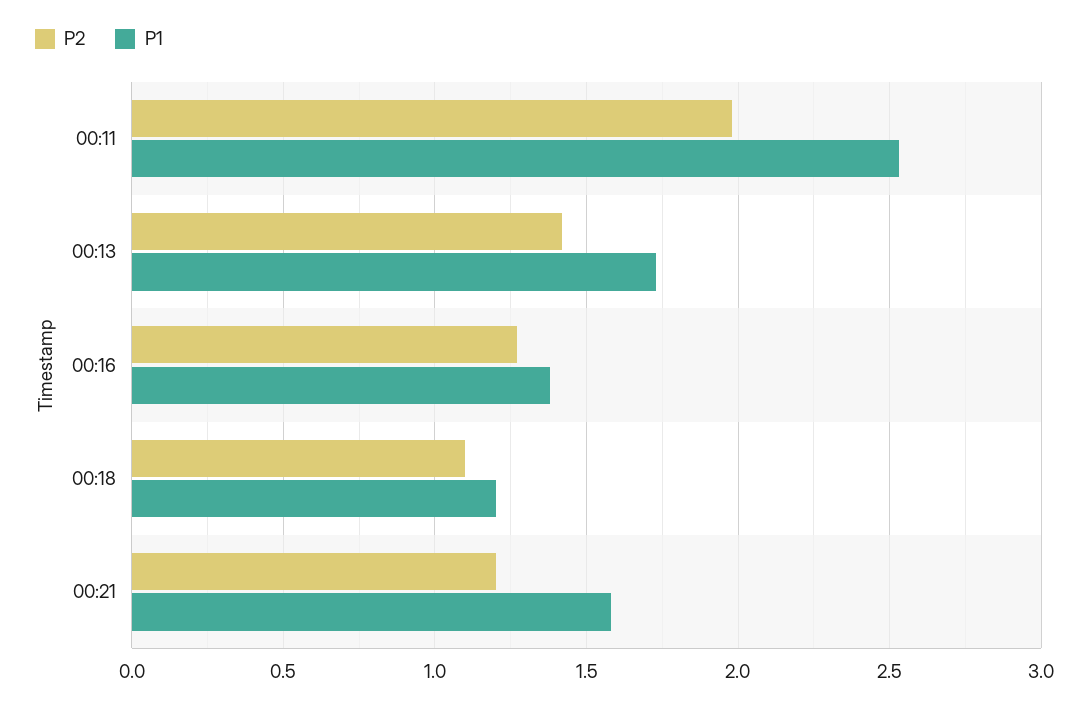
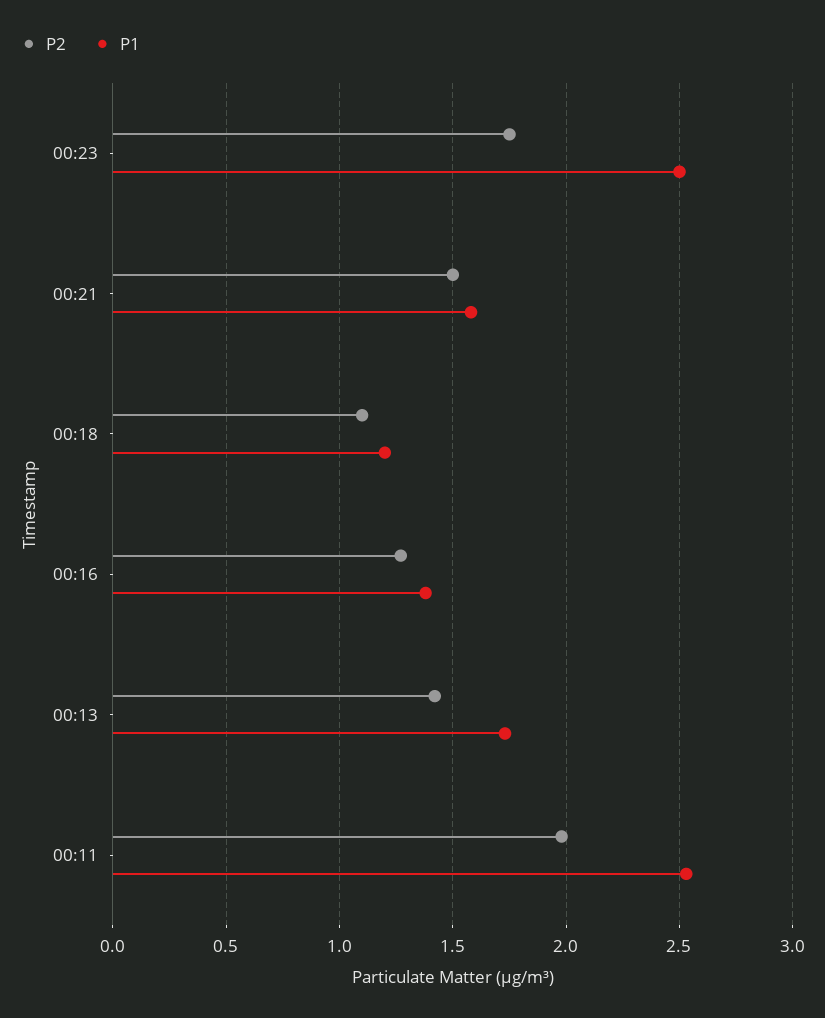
P2, 00:21: 1.2 -> 1.5
P2, 00:23: none -> 1.75
P1, 00:23: none -> 2.5

